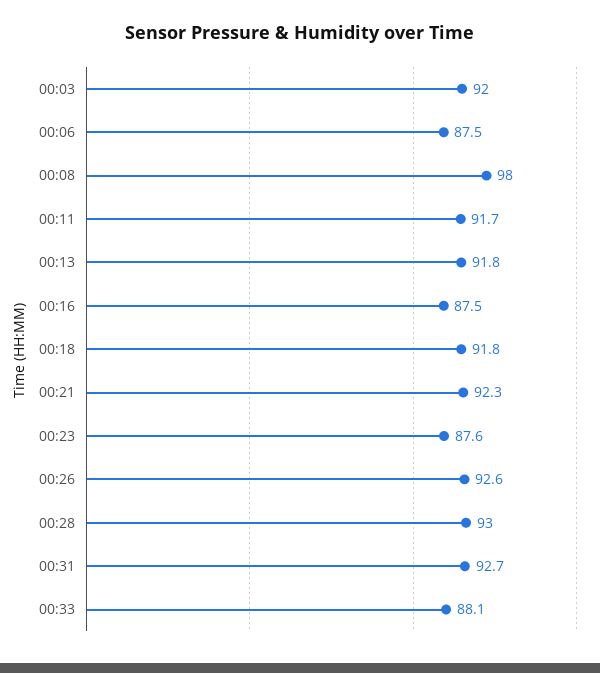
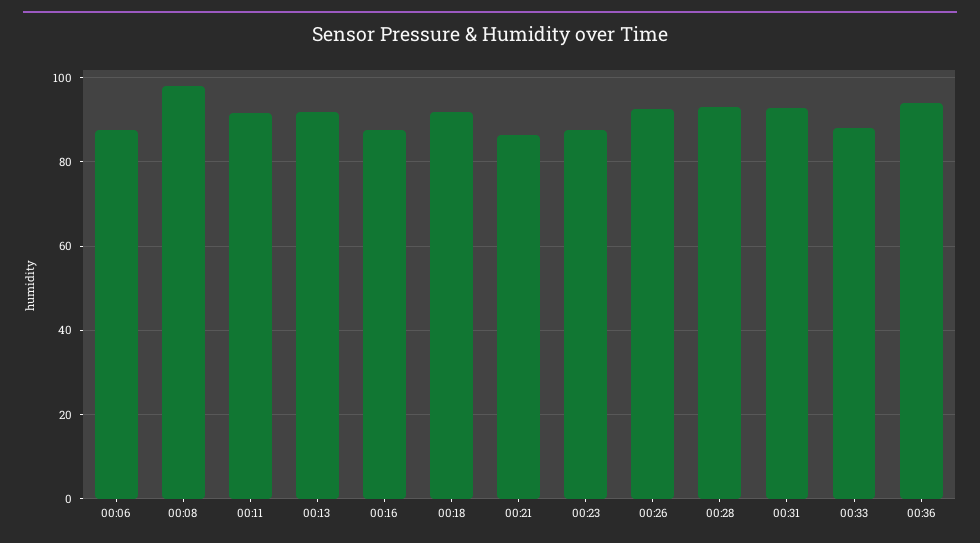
00:03: 92 -> none
00:21: 92.3 -> 86
00:36: none -> 94

